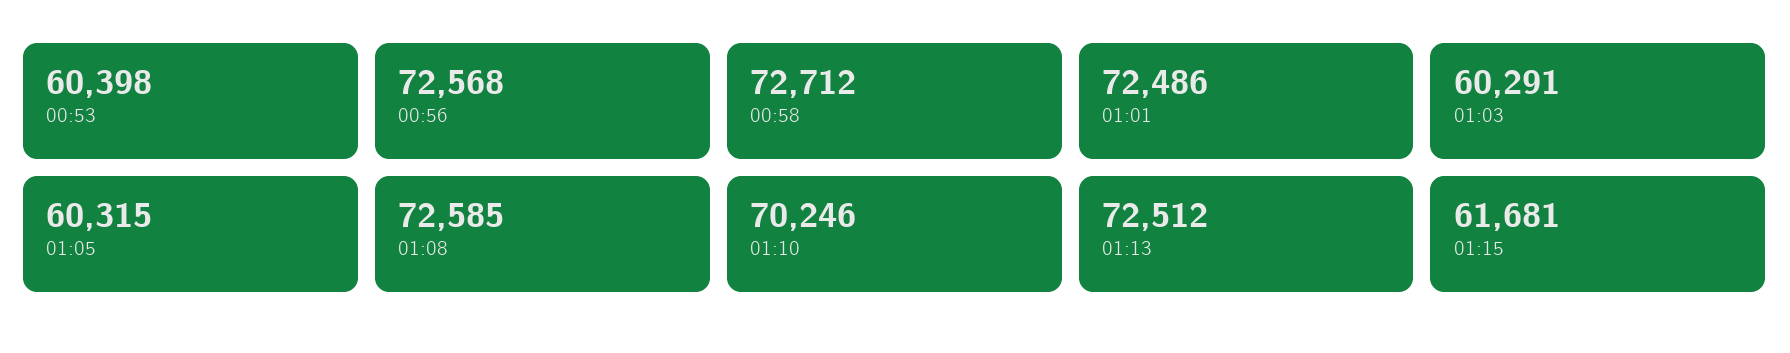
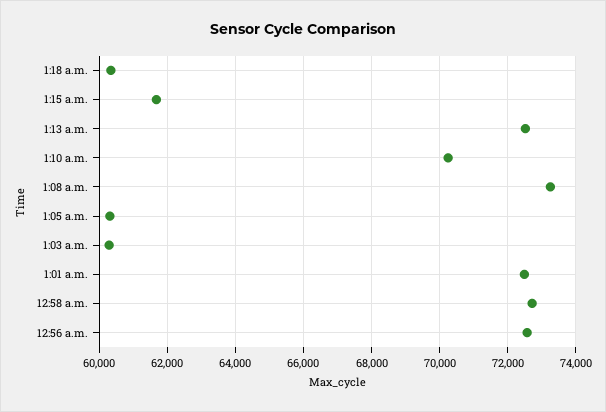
00:53: 60398 -> none
01:08: 72585 -> 73200
1:18 a.m.: none -> 60400

